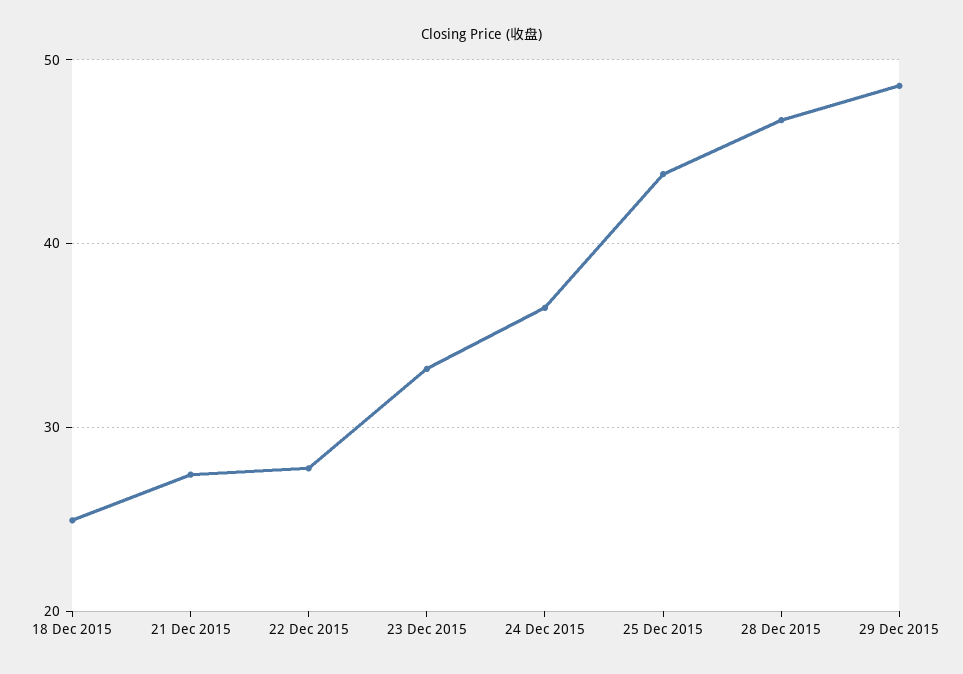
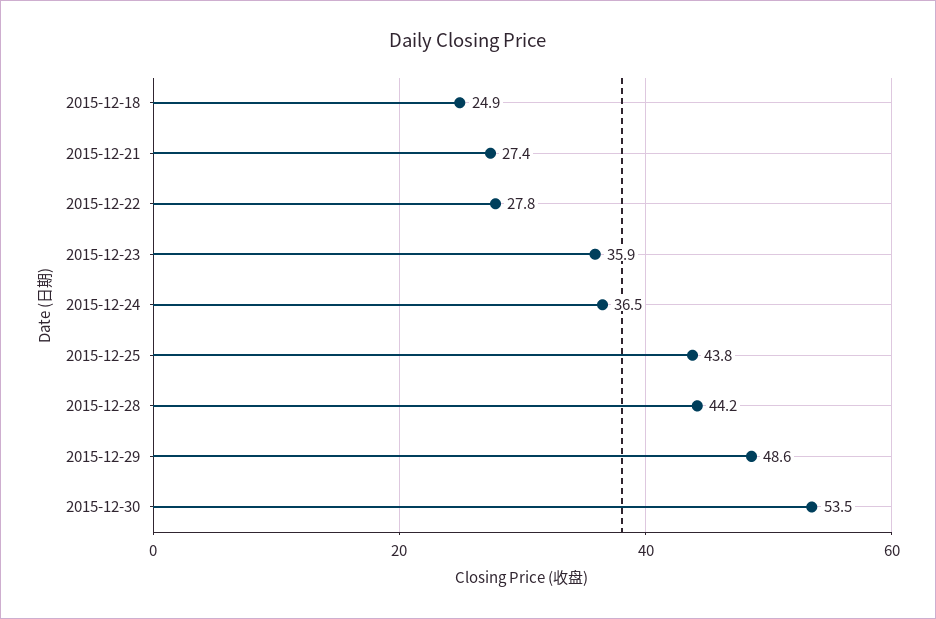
23 Dec 2015: 33 -> 35.9
28 Dec 2015: 47 -> 44.2
2015-12-30: none -> 53.5

